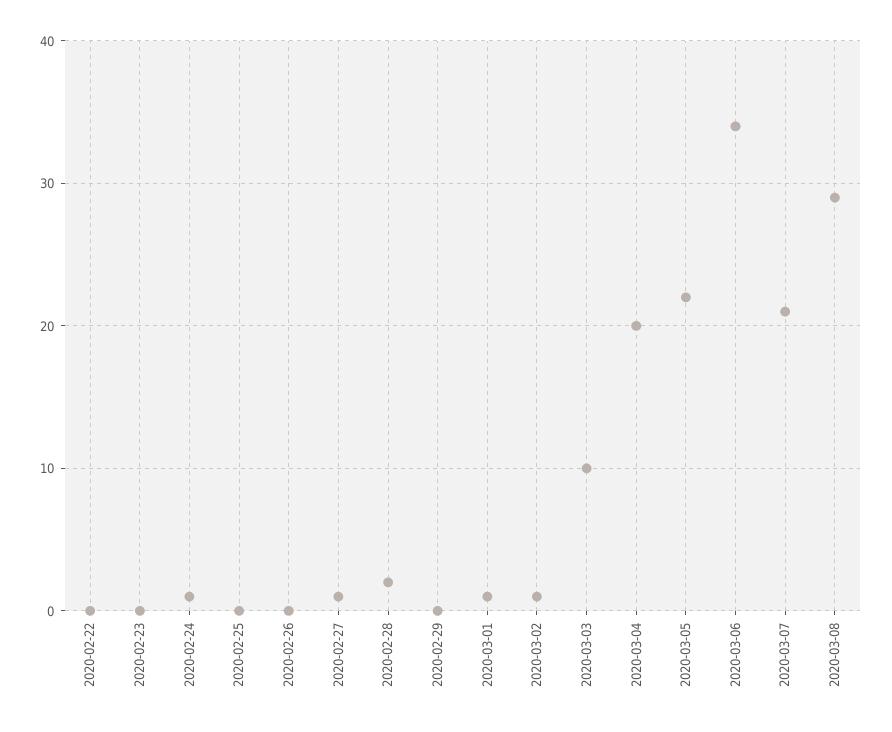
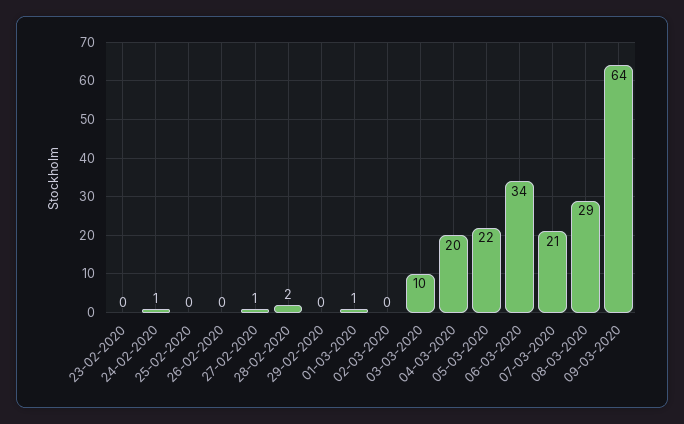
2020-02-22: 0 -> none
2020-03-02: 1 -> 0
09-03-2020: none -> 64

